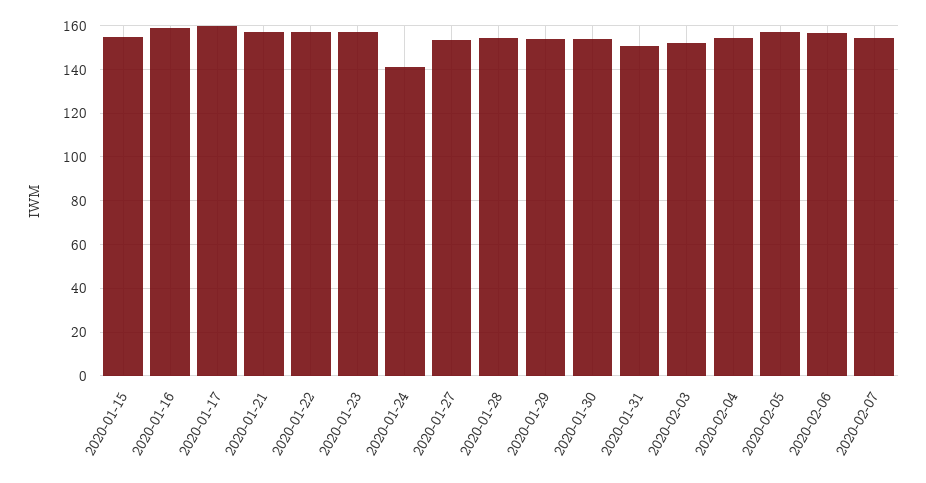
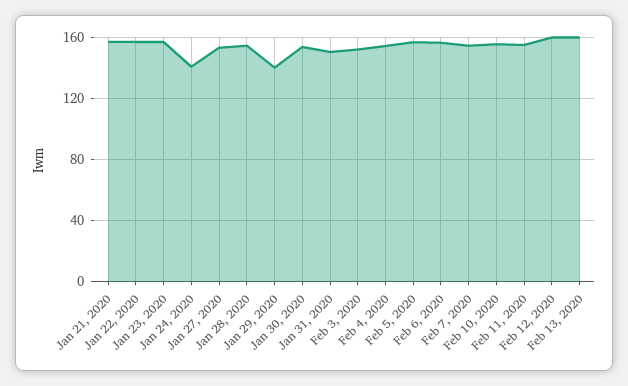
2020-01-15: 155 -> none
2020-01-16: 160 -> none
2020-01-17: 160 -> none
2020-01-29: 155 -> 140
Feb 10, 2020: none -> 155
Feb 11, 2020: none -> 155
Feb 12, 2020: none -> 160
Feb 13, 2020: none -> 160

